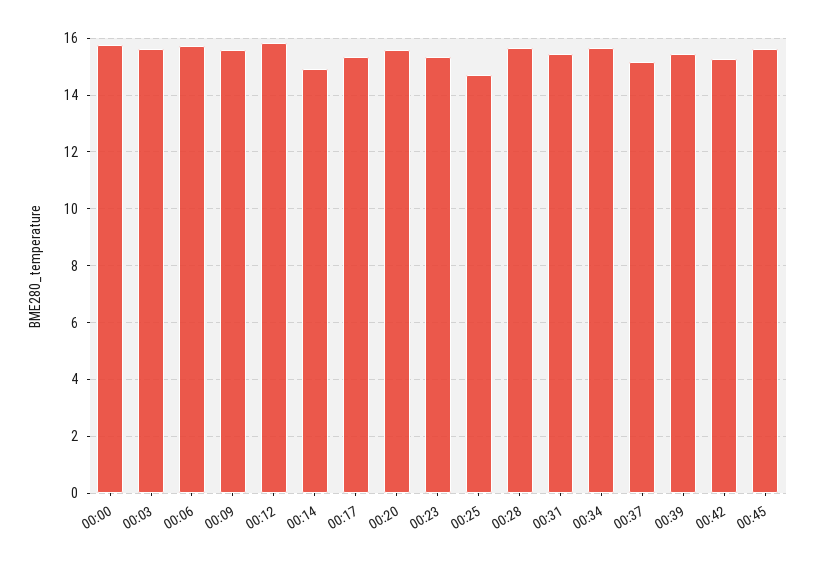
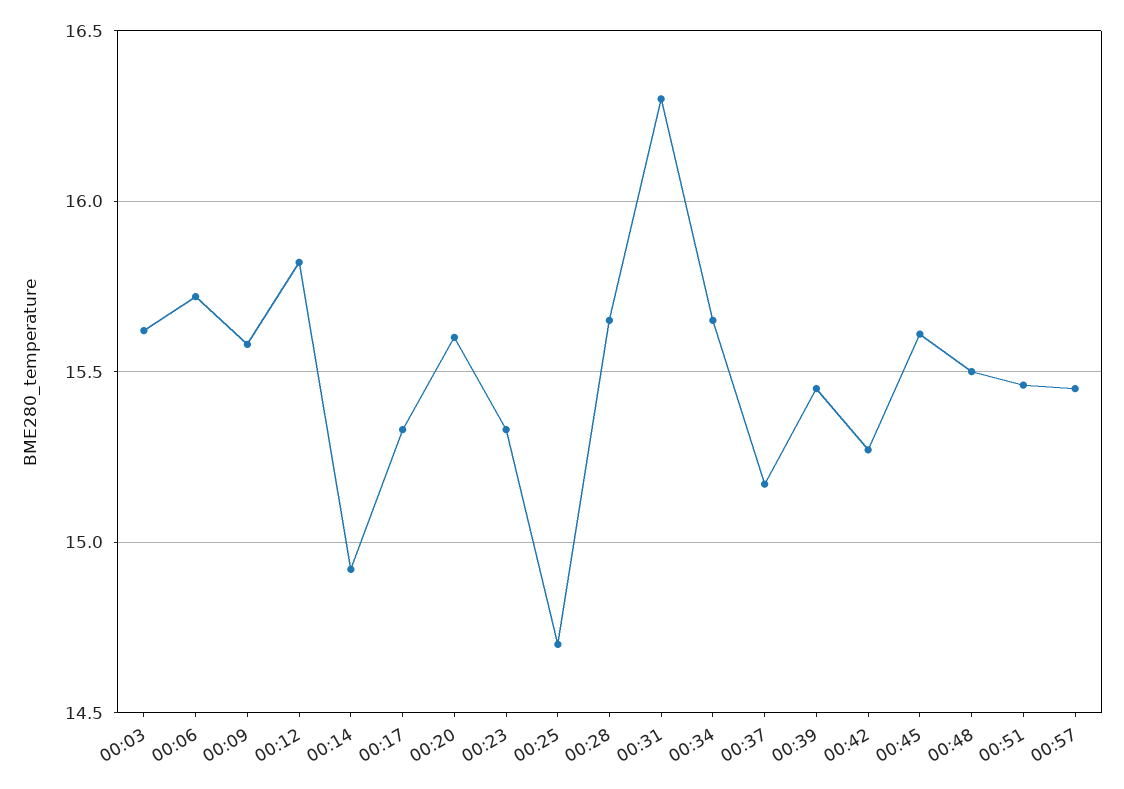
00:00: 15.75 -> none
00:31: 15.5 -> 16.3
00:48: none -> 15.5
00:51: none -> 15.45
00:57: none -> 15.45

